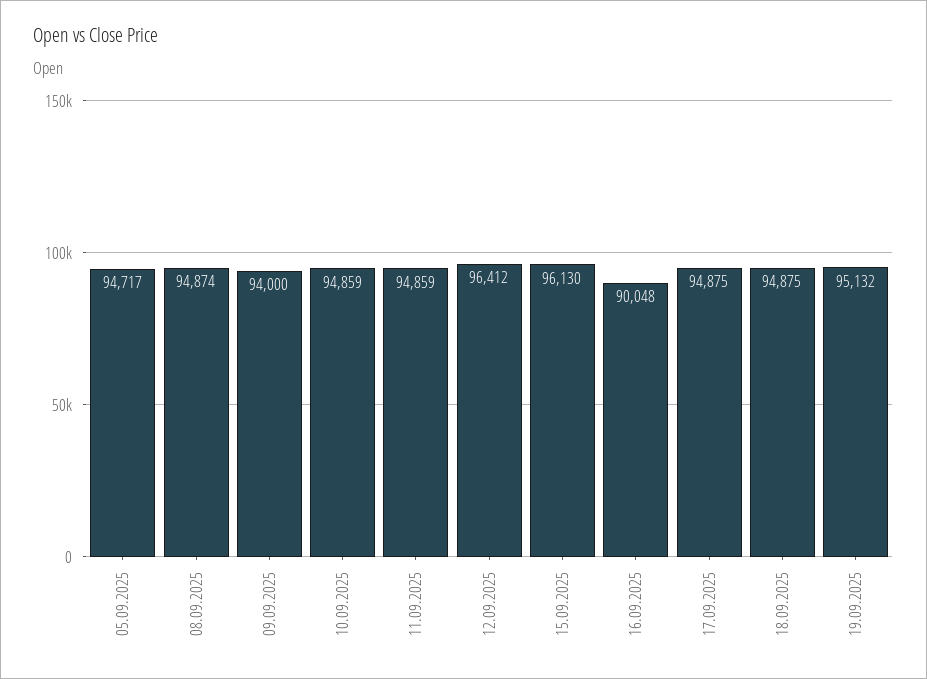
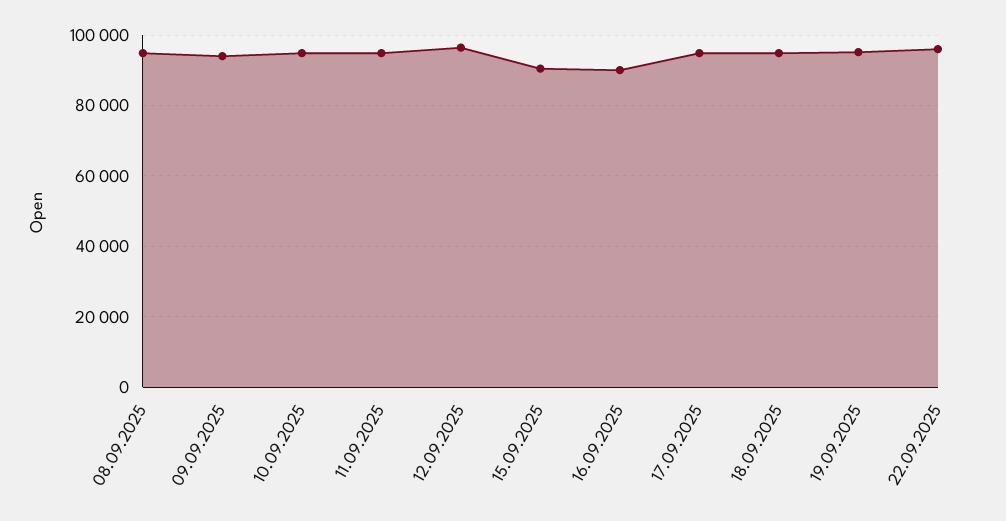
05.09.2025: 94717 -> none
15.09.2025: 96130 -> 90000
22.09.2025: none -> 96000

